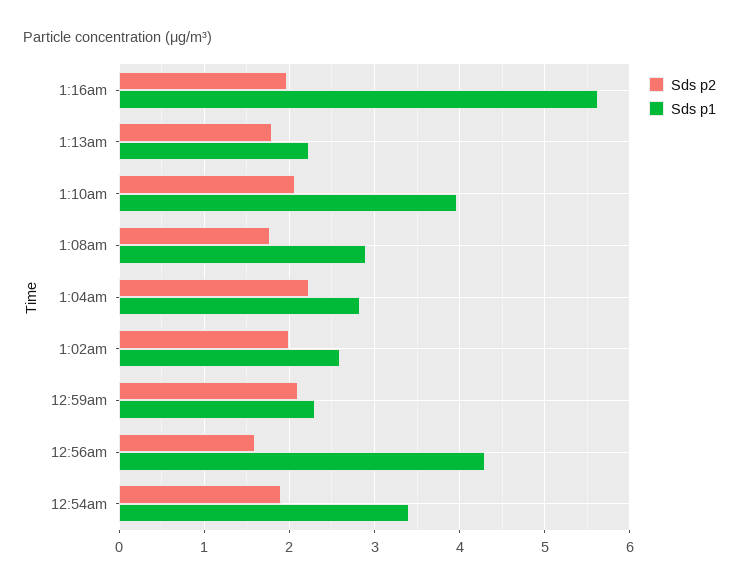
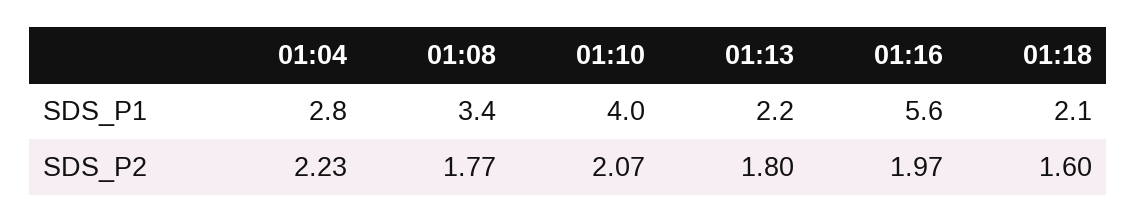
Sds p1, 1:08am: 2.9 -> 3.4
Sds p2, 1:02am: 2 -> none
Sds p1, 1:02am: 2.6 -> none
Sds p2, 12:59am: 2.1 -> none
Sds p1, 12:59am: 2.3 -> none
Sds p2, 12:56am: 1.6 -> none
Sds p1, 12:56am: 4.3 -> none
Sds p2, 12:54am: 1.9 -> none
Sds p1, 12:54am: 3.4 -> none
Sds p1, 01:18: none -> 2.1
Sds p2, 01:18: none -> 1.6

